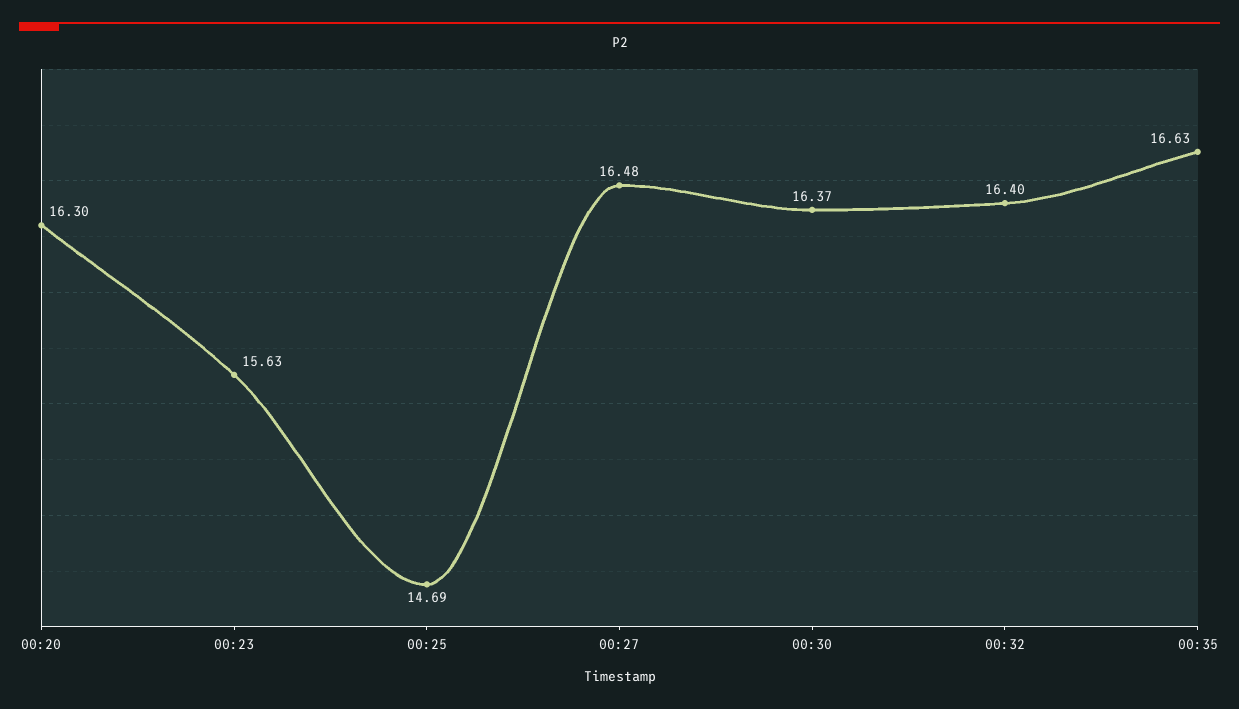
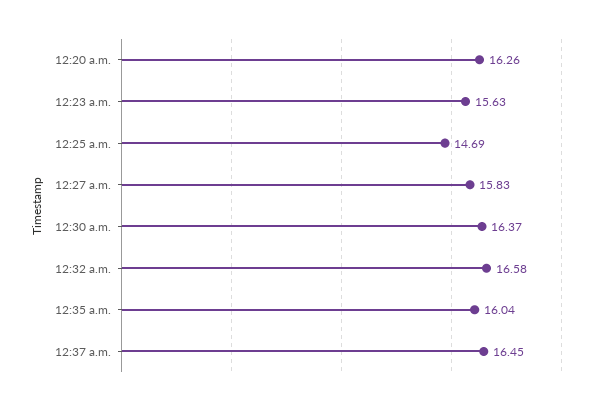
00:20: 16.3 -> 16.26
00:27: 16.48 -> 15.83
00:32: 16.4 -> 16.58
00:35: 16.63 -> 16.04
12:37 a.m.: none -> 16.45

